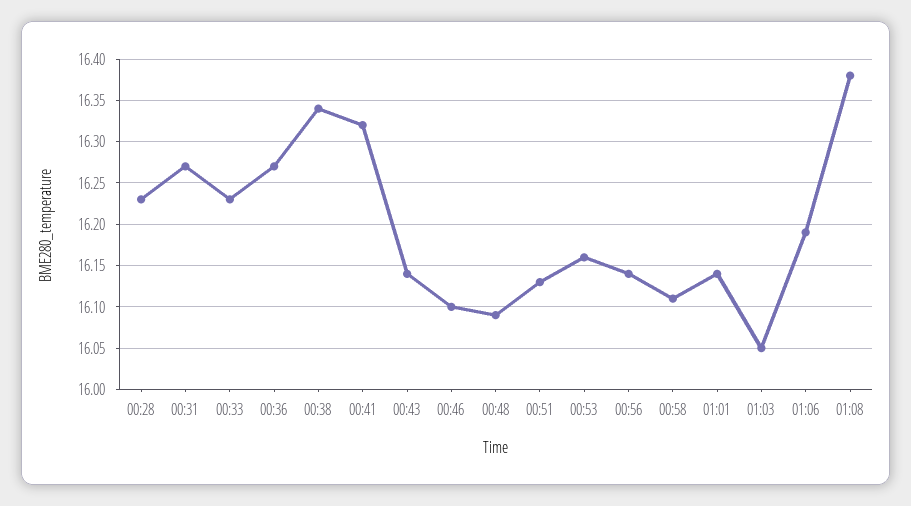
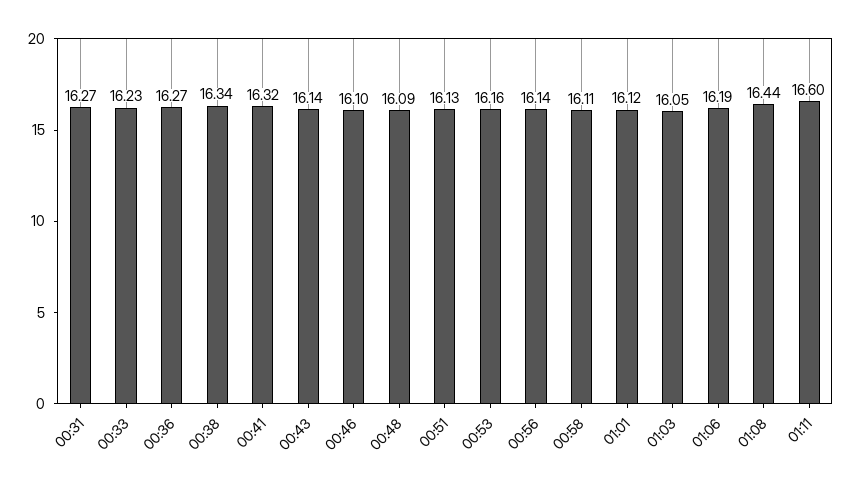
00:28: 16.23 -> none
01:01: 16.14 -> 16.12
01:08: 16.38 -> 16.44
01:11: none -> 16.6

